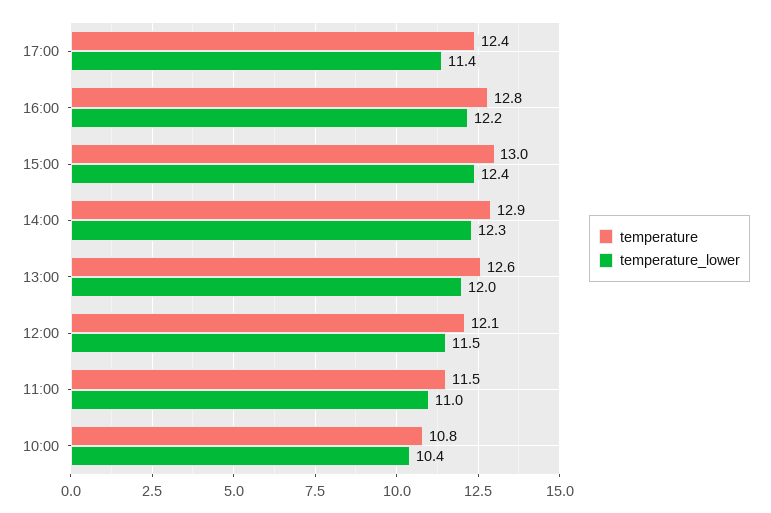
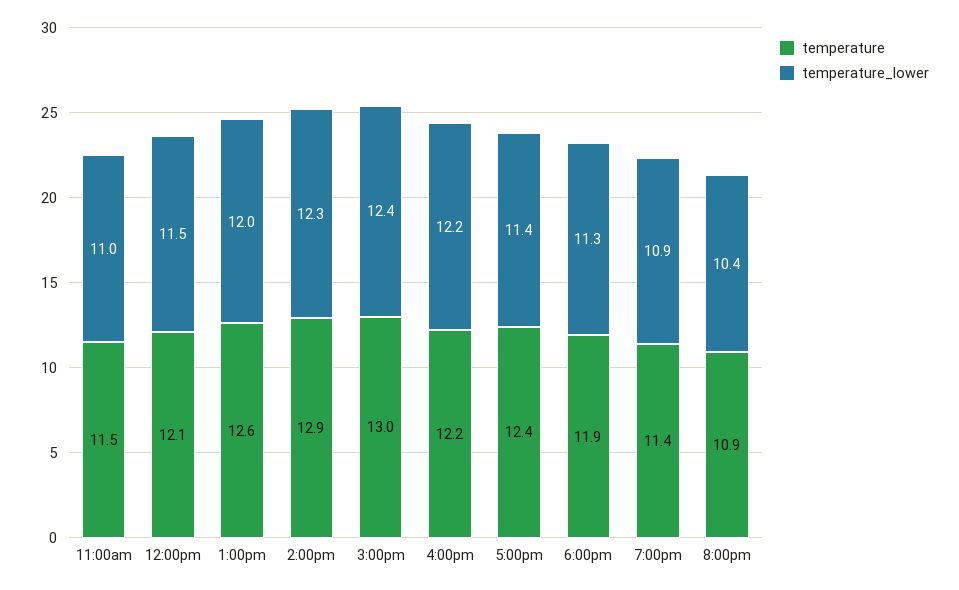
temperature, 16:00: 12.8 -> 12.2
temperature, 10:00: 10.8 -> none
temperature_lower, 10:00: 10.4 -> none
temperature, 6:00pm: none -> 11.9
temperature_lower, 6:00pm: none -> 11.3
temperature, 7:00pm: none -> 11.4
temperature_lower, 7:00pm: none -> 10.9
temperature, 8:00pm: none -> 10.9
temperature_lower, 8:00pm: none -> 10.4

